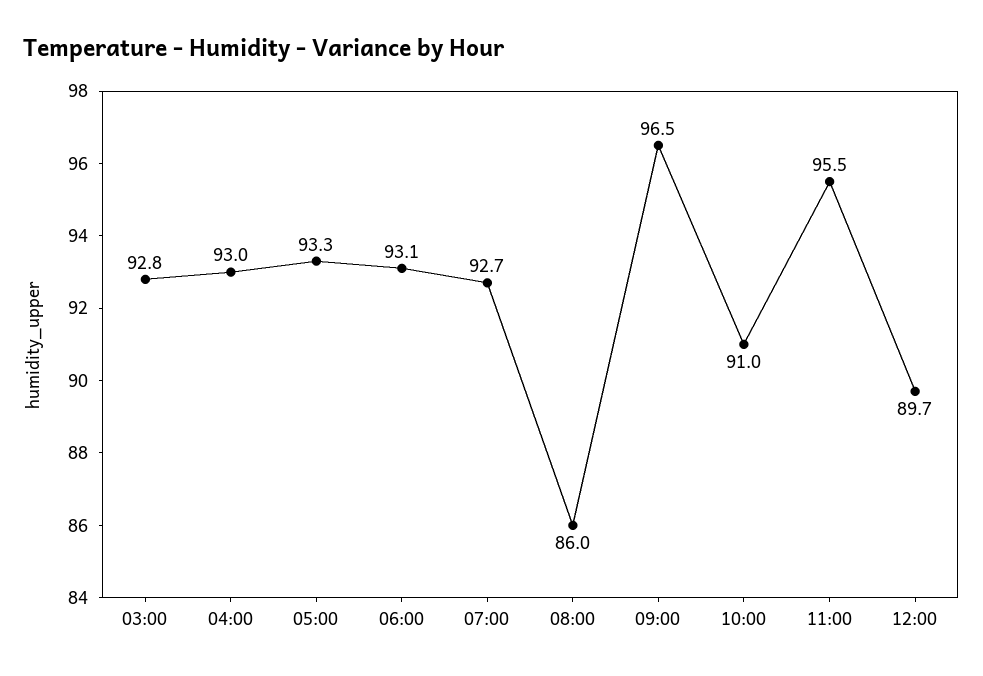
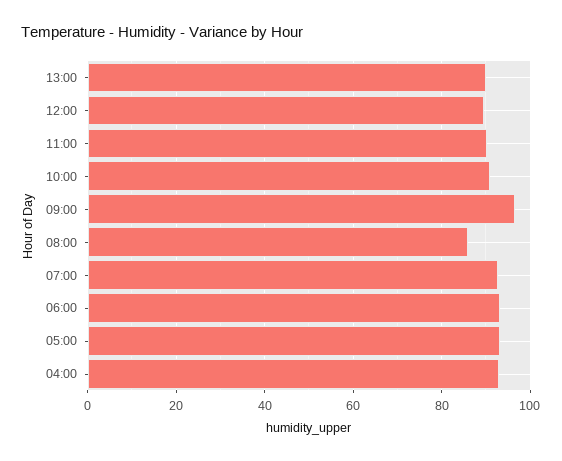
03:00: 92.8 -> none
11:00: 95.5 -> 90
13:00: none -> 90

